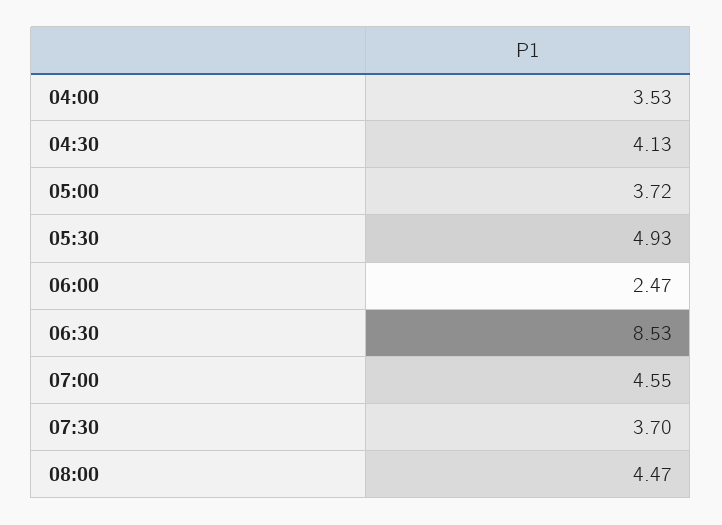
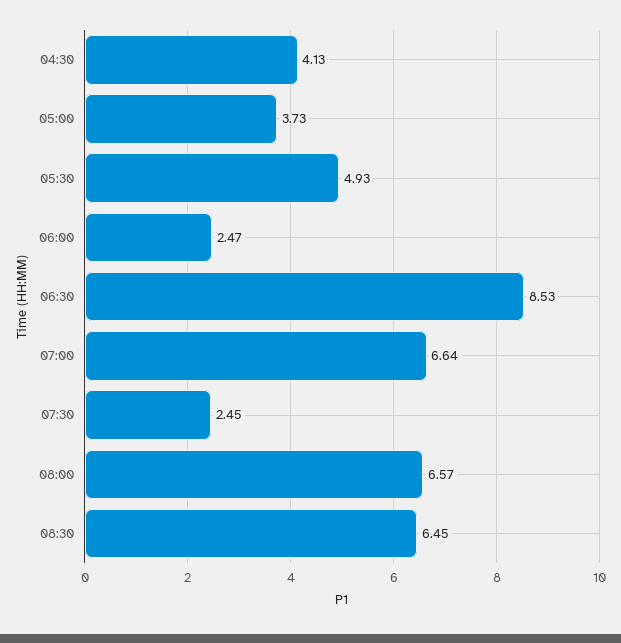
04:00: 3.53 -> none
05:00: 3.72 -> 3.73
07:00: 4.55 -> 6.64
07:30: 3.7 -> 2.45
08:00: 4.47 -> 6.57
08:30: none -> 6.45

